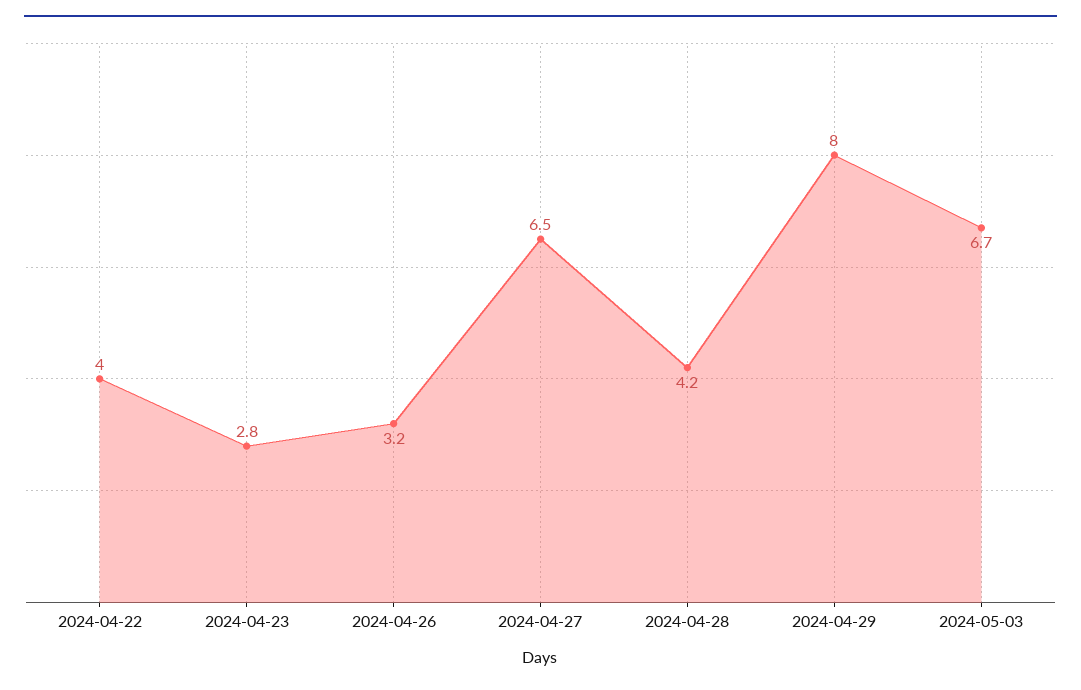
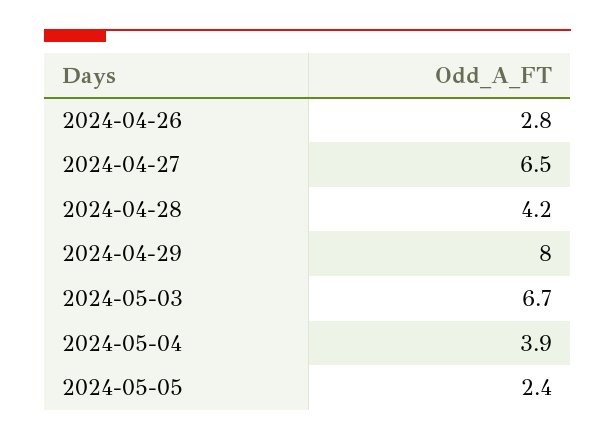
2024-04-22: 4 -> none
2024-04-23: 2.8 -> none
2024-04-26: 3.2 -> 2.8
2024-05-04: none -> 3.9
2024-05-05: none -> 2.4

